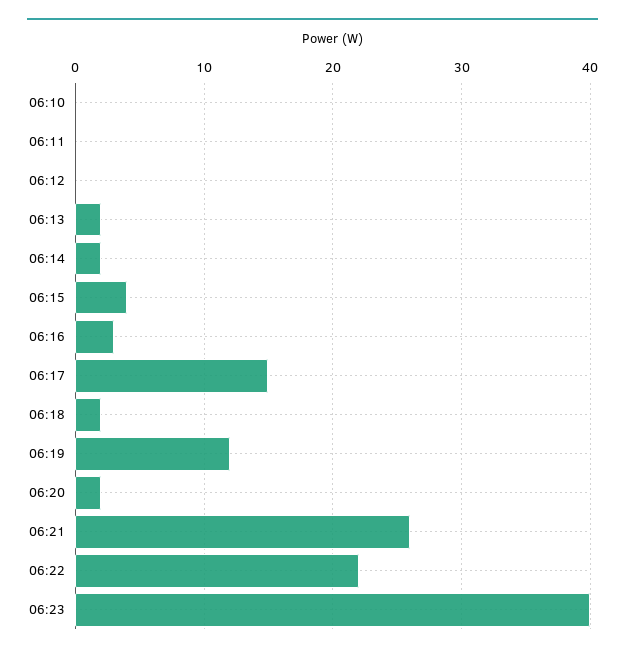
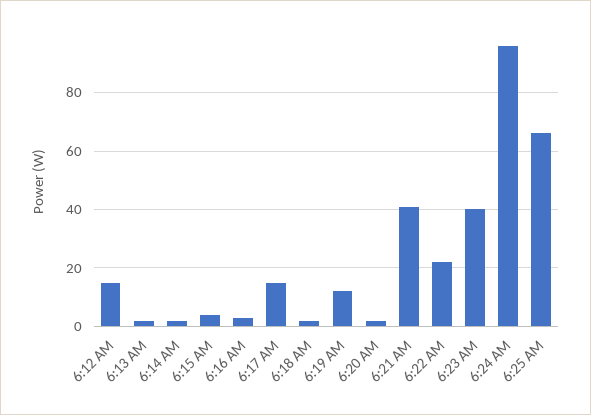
06:10: 0 -> none
06:11: 0 -> none
06:12: 0 -> 15
06:21: 26 -> 40
6:24 AM: none -> 95
6:25 AM: none -> 65

